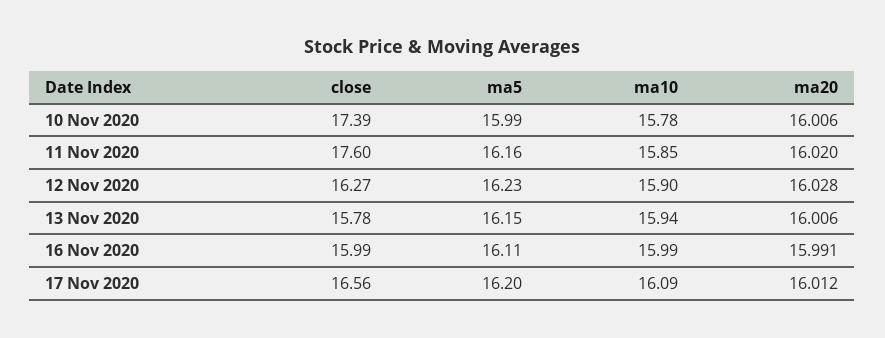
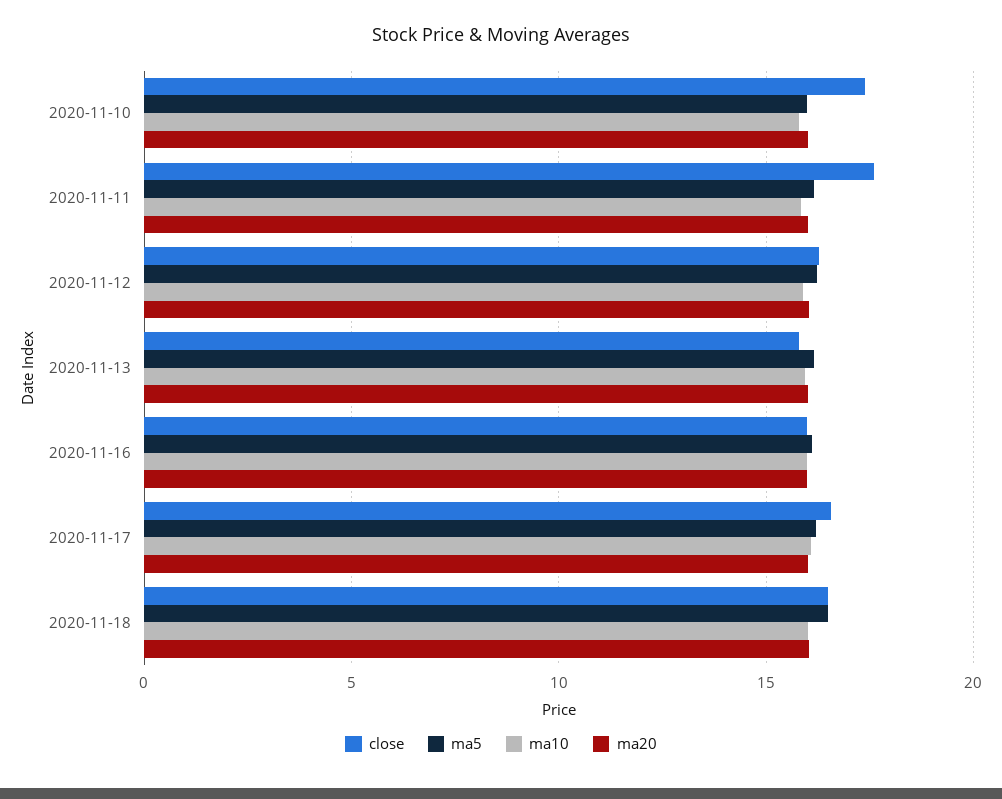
close, 2020-11-18: none -> 16.5
ma5, 2020-11-18: none -> 16.5
ma10, 2020-11-18: none -> 16
ma20, 2020-11-18: none -> 16

